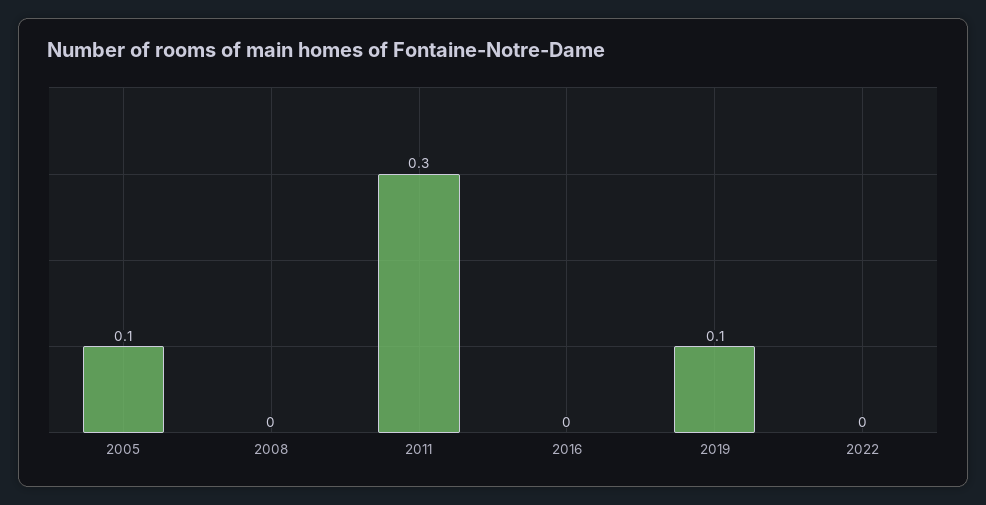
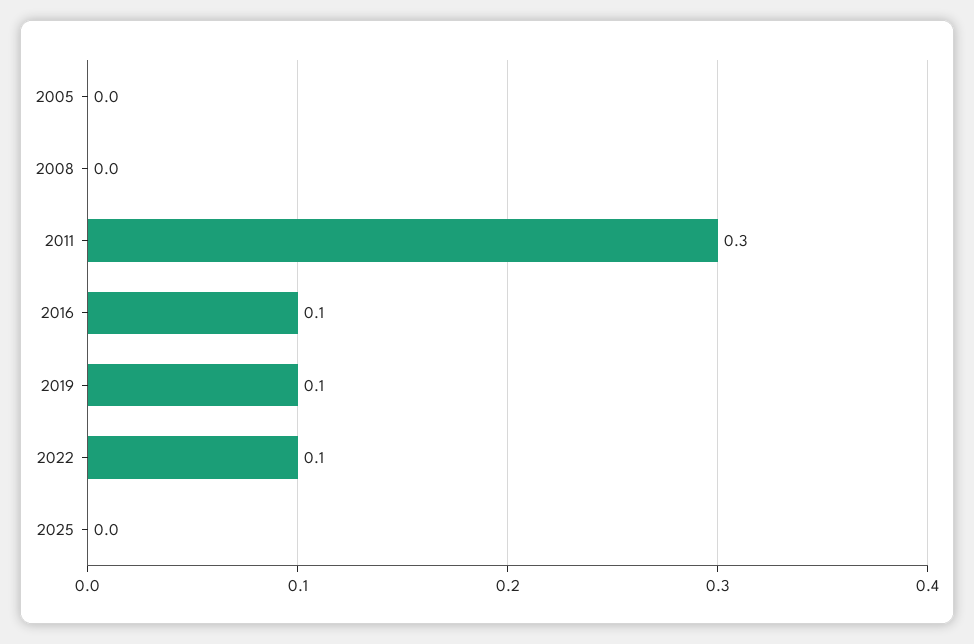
2005: 0.1 -> 0
2016: 0 -> 0.1
2022: 0 -> 0.1
2025: none -> 0

